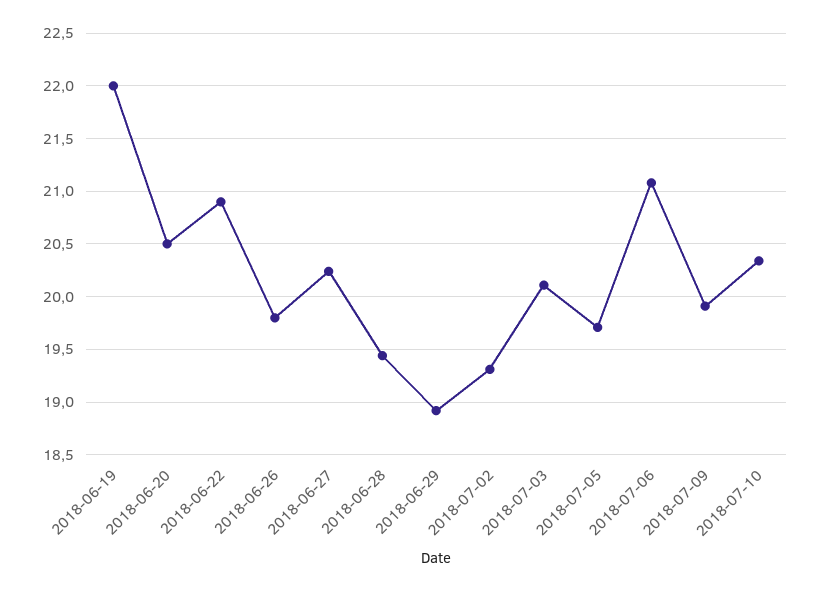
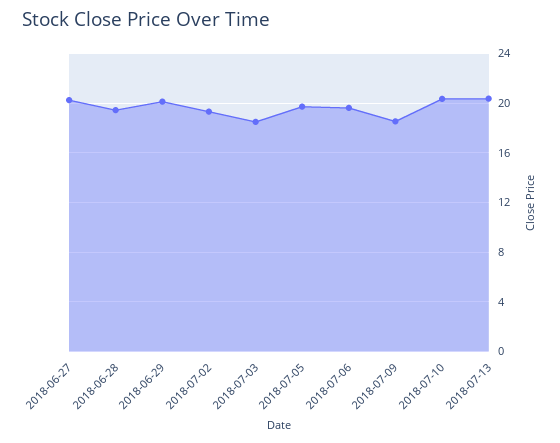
2018-06-19: 22 -> none
2018-06-20: 20.5 -> none
2018-06-22: 20.9 -> none
2018-06-26: 19.8 -> none
2018-06-29: 18.9 -> 20
2018-07-03: 20.1 -> 18.5
2018-07-06: 21.1 -> 19.5
2018-07-09: 19.9 -> 18.5
2018-07-13: none -> 20.5

